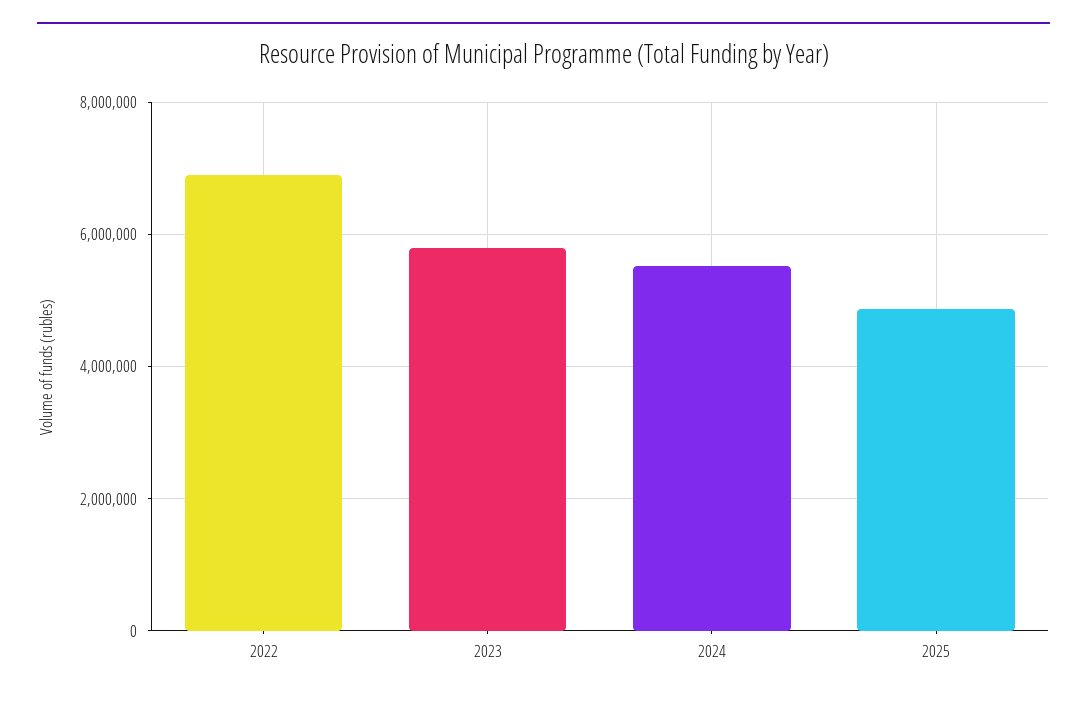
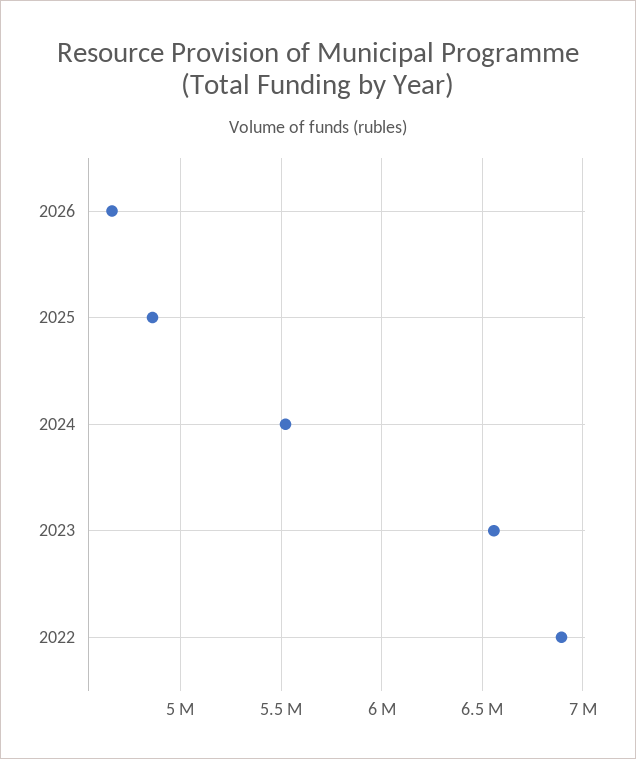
2023: 5800000 -> 6550000
2026: none -> 4650000

